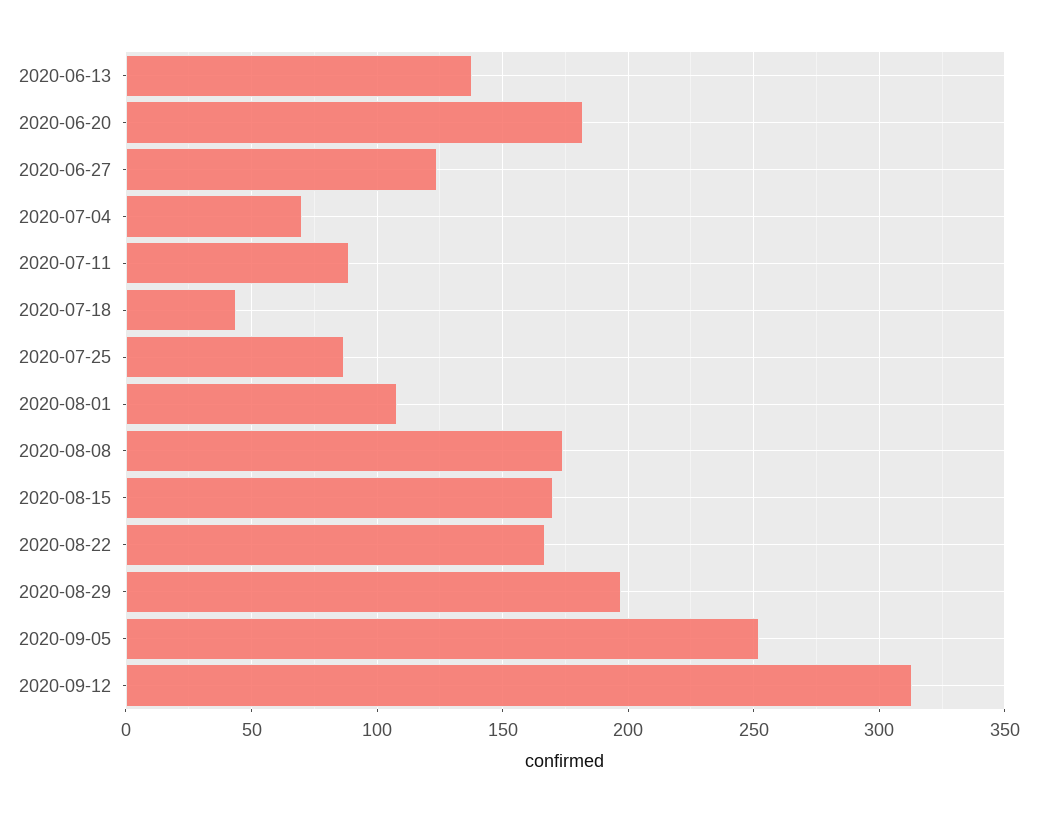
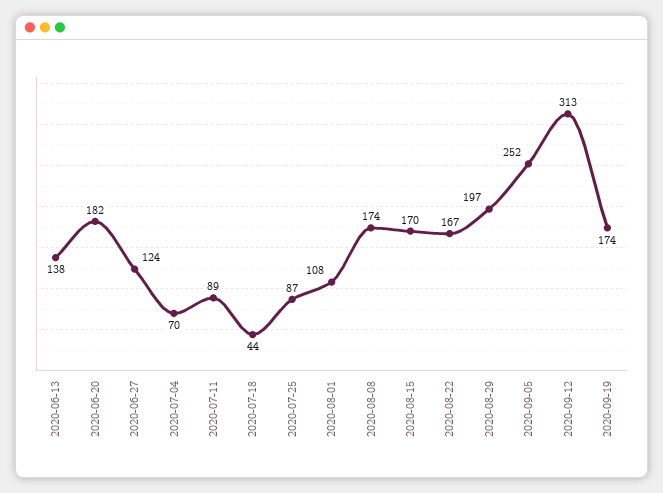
2020-09-19: none -> 174

